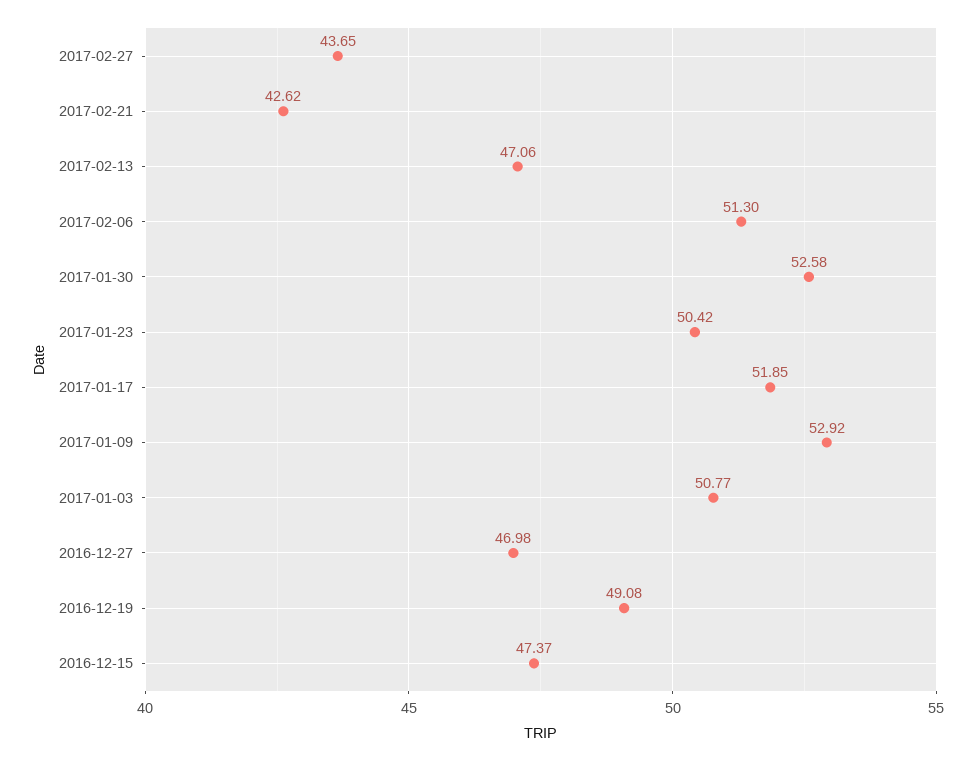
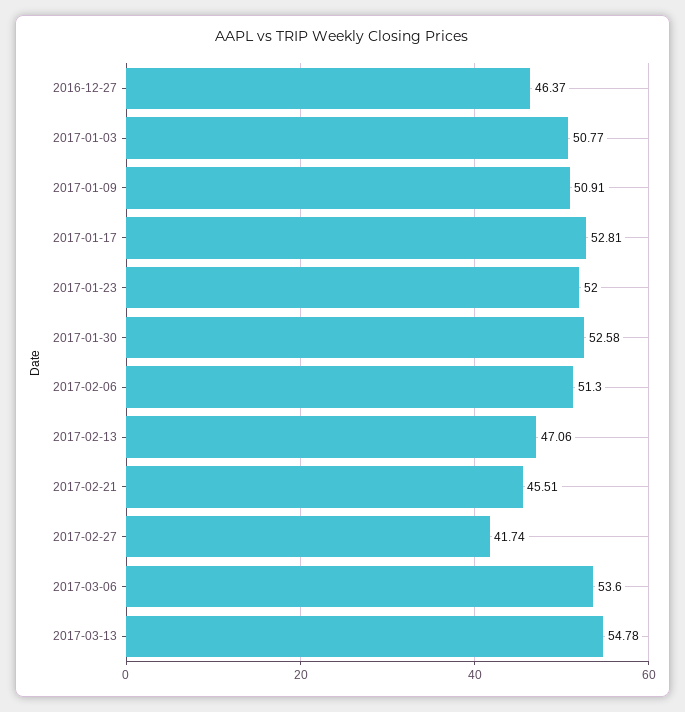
2017-02-27: 43.65 -> 41.74
2017-02-21: 42.62 -> 45.51
2017-01-23: 50.42 -> 52
2017-01-17: 51.85 -> 52.81
2017-01-09: 52.92 -> 50.91
2016-12-27: 46.98 -> 46.37
2016-12-19: 49.08 -> none
2016-12-15: 47.37 -> none
2017-03-06: none -> 53.6
2017-03-13: none -> 54.78

